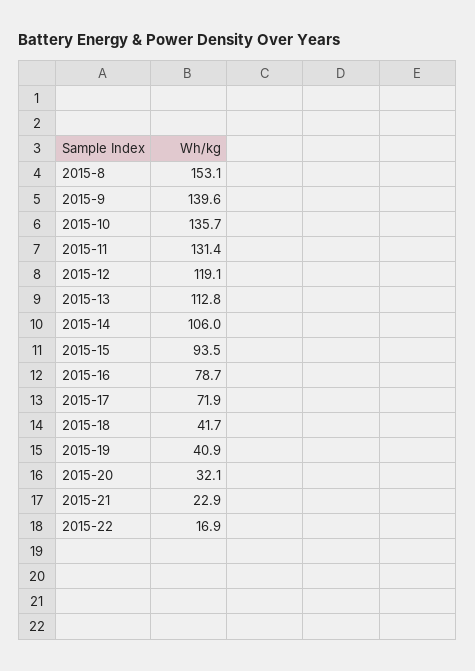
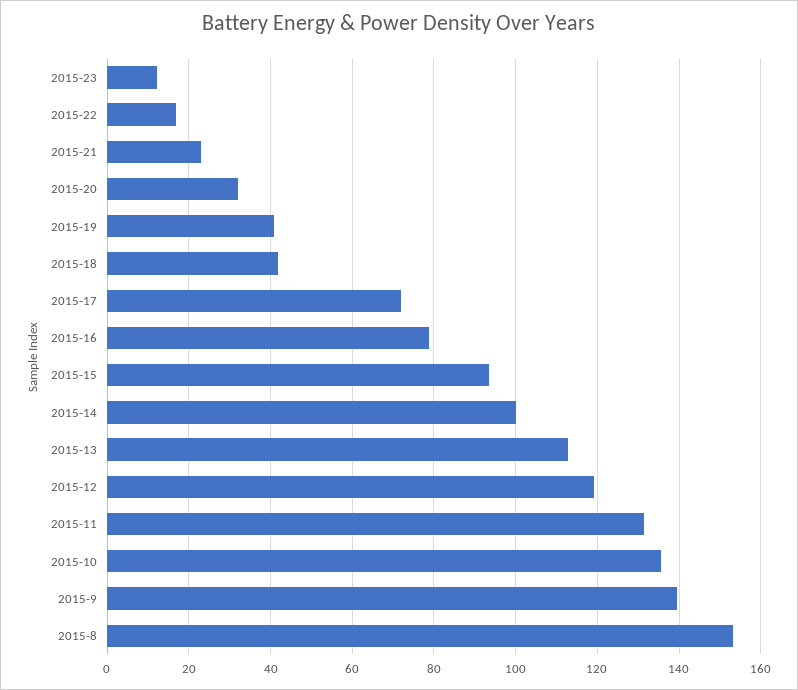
2015-14: 106 -> 100
2015-23: none -> 12

